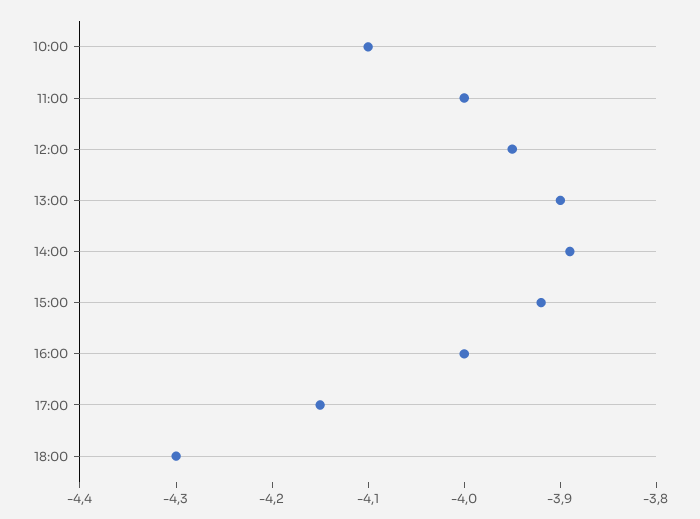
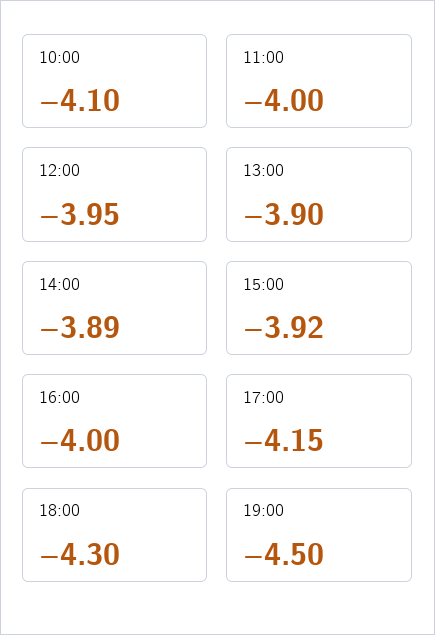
19:00: none -> -4.5

